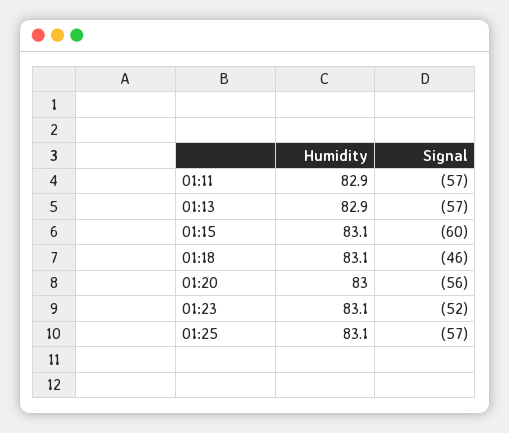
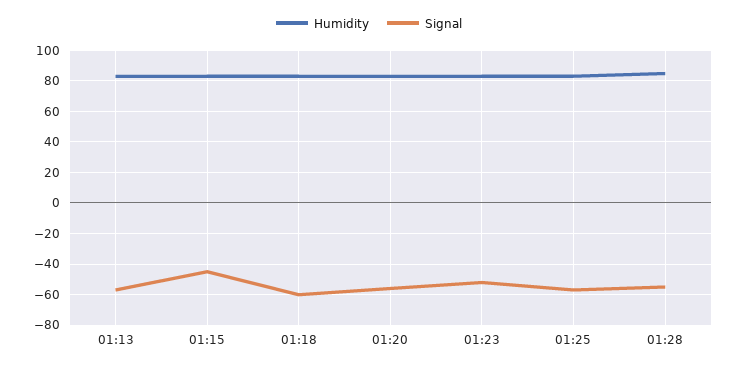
Humidity, 01:11: 82.9 -> none
Signal, 01:11: -57 -> none
Signal, 01:15: -60 -> -45
Signal, 01:18: -46 -> -60
Humidity, 01:28: none -> 85
Signal, 01:28: none -> -55

